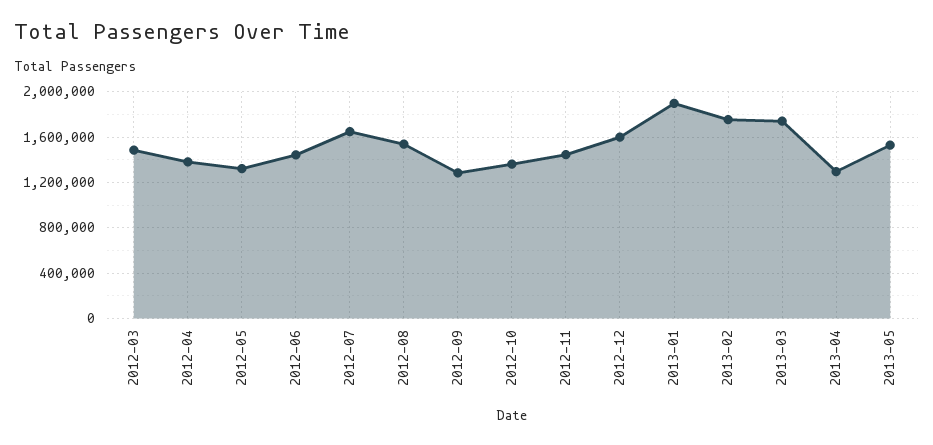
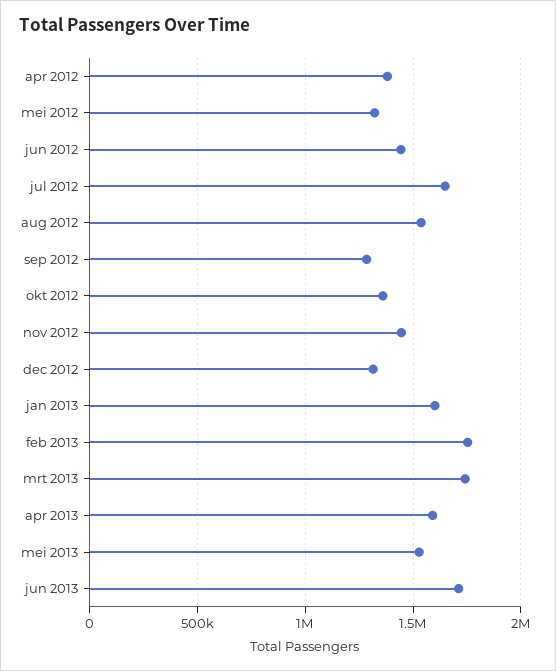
2012-03: 1500000 -> none
2012-12: 1600000 -> 1300000
2013-01: 1900000 -> 1600000
2013-04: 1300000 -> 1600000
jun 2013: none -> 1700000

